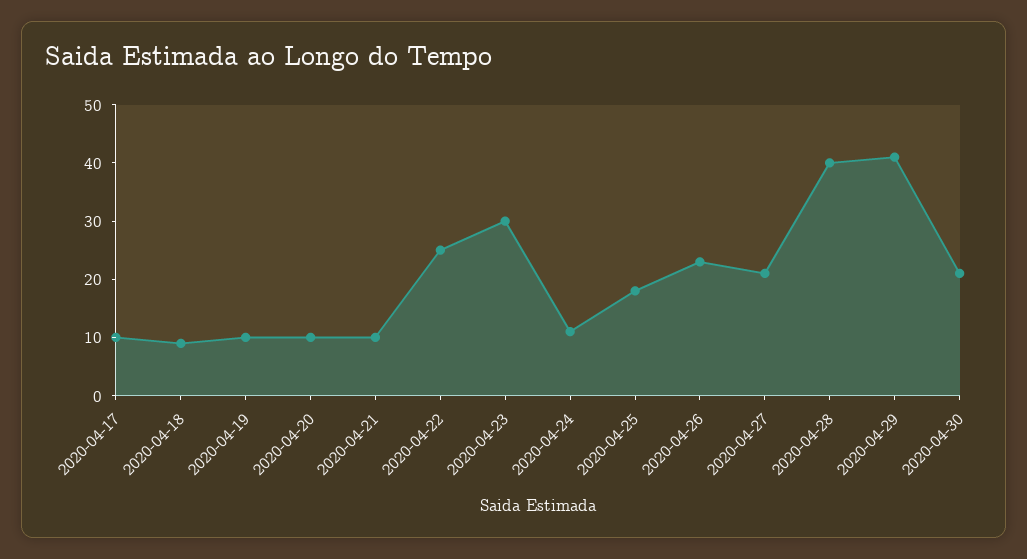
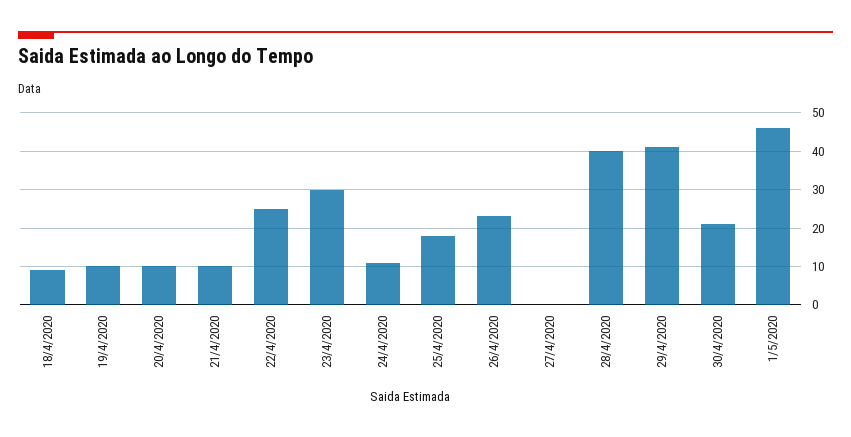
2020-04-17: 10 -> none
2020-04-27: 20 -> 0
1/5/2020: none -> 45

